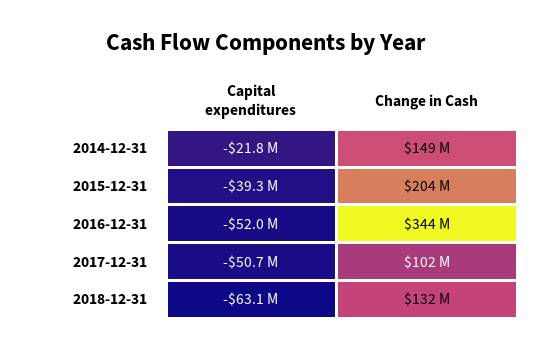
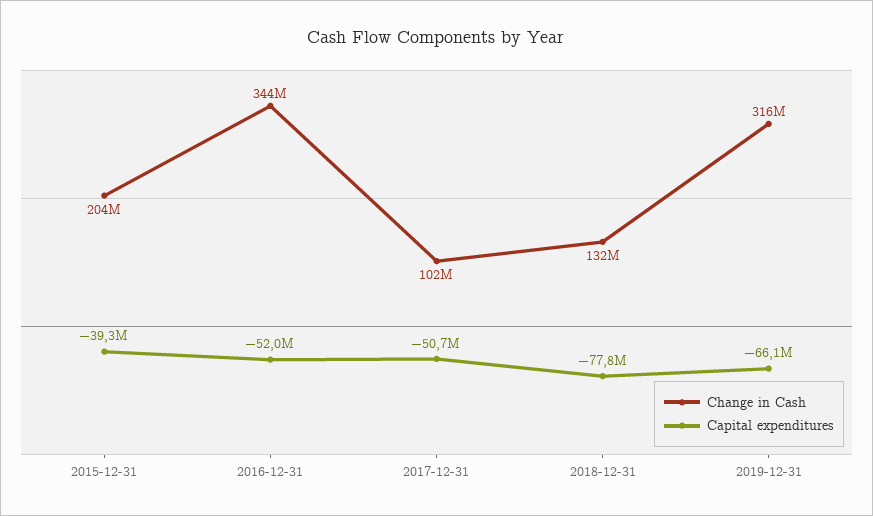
Capital expenditures, 2014-12-31: -21800000 -> none
Change in Cash, 2014-12-31: 149000000 -> none
Capital expenditures, 2018-12-31: -63100000 -> -77800000
Change in Cash, 2019-12-31: none -> 316000000
Capital expenditures, 2019-12-31: none -> -66100000

